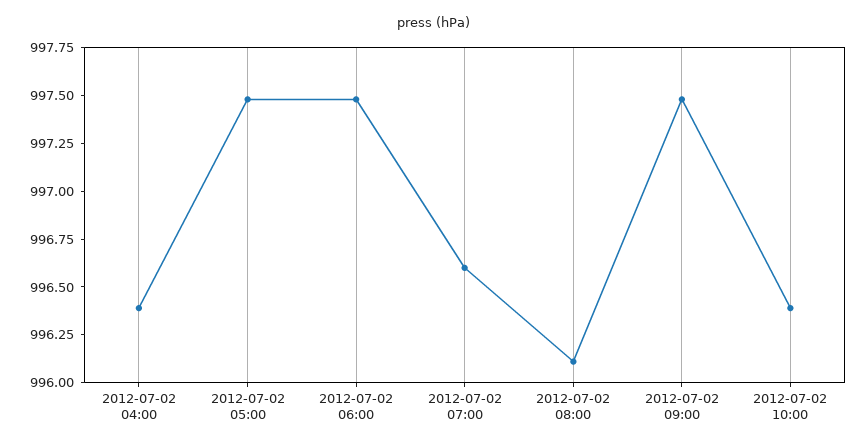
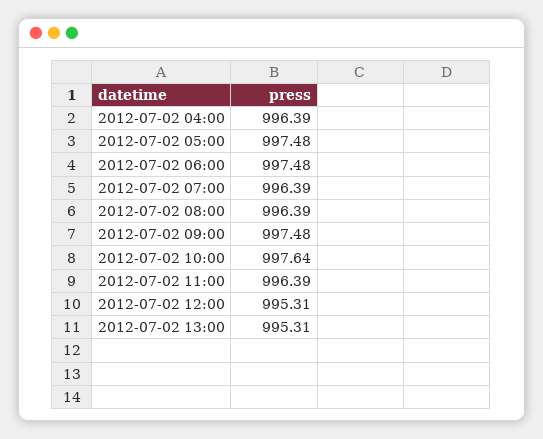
2012-07-02 07:00: 996.6 -> 996.39
2012-07-02 08:00: 996.1 -> 996.39
2012-07-02 10:00: 996.4 -> 997.64
2012-07-02 11:00: none -> 996.39
2012-07-02 12:00: none -> 995.31
2012-07-02 13:00: none -> 995.31

